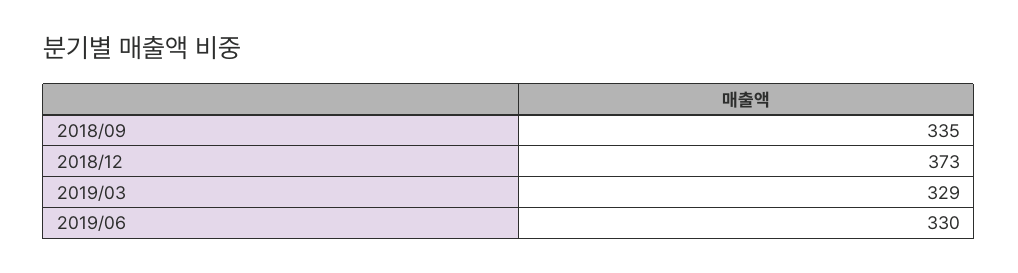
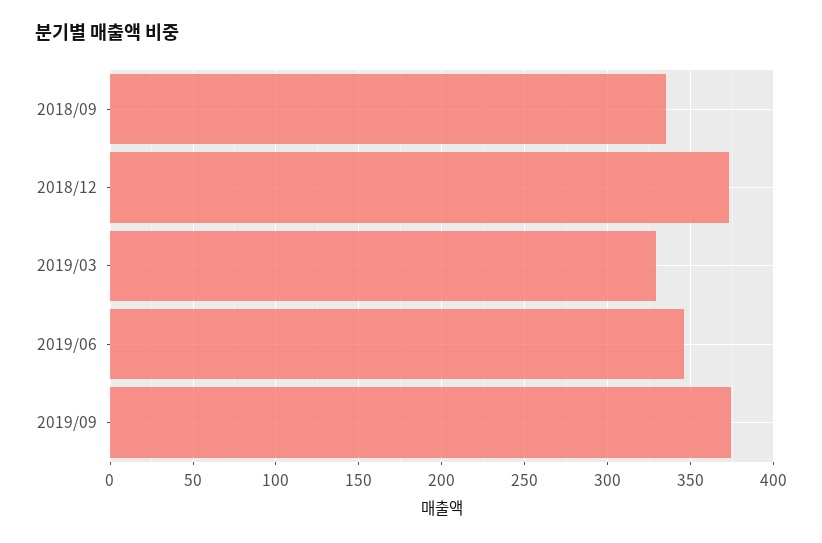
2019/06: 330 -> 345
2019/09: none -> 375

